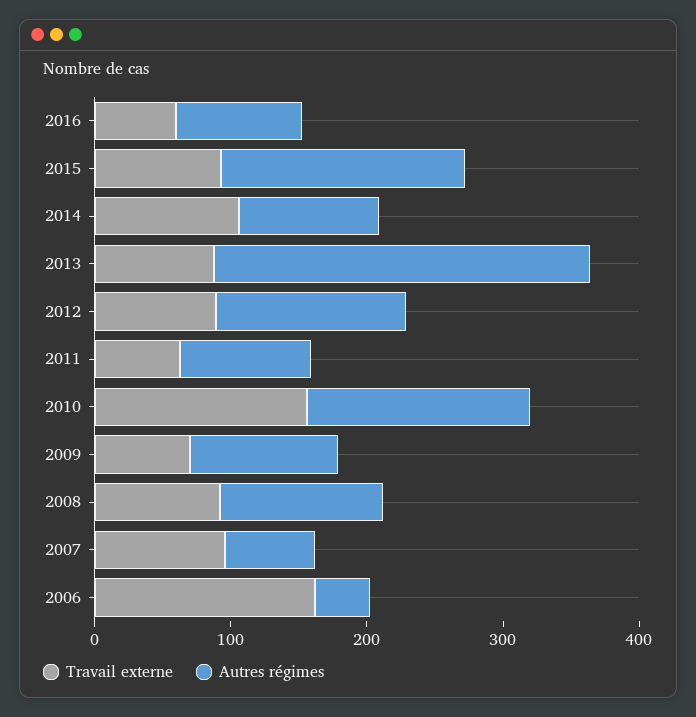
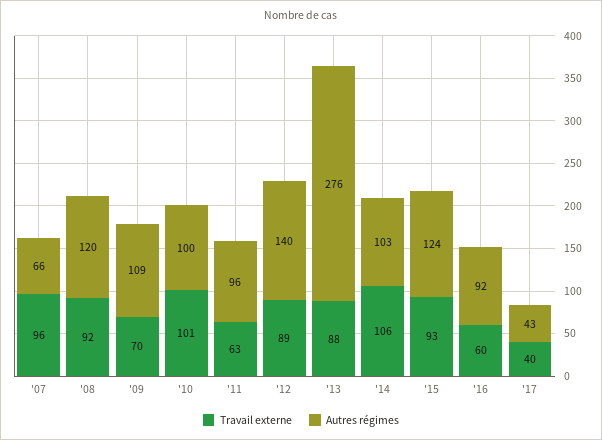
Autres régimes, 2015: 180 -> 124
Travail externe, 2010: 160 -> 101
Autres régimes, 2010: 160 -> 100
Travail externe, 2006: 160 -> none
Autres régimes, 2006: 40 -> none
Travail externe, '17: none -> 40
Autres régimes, '17: none -> 43

